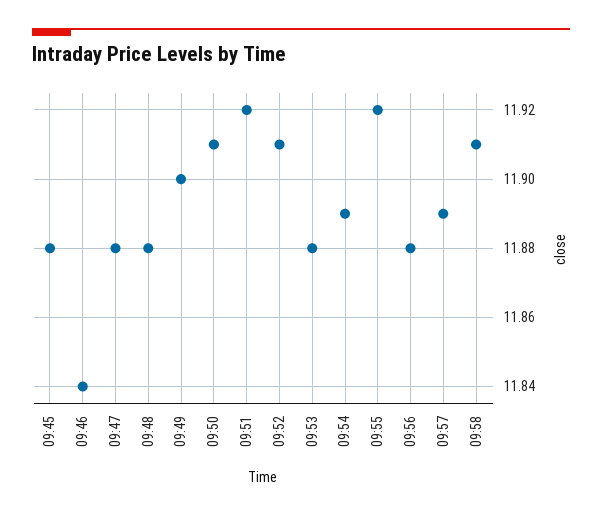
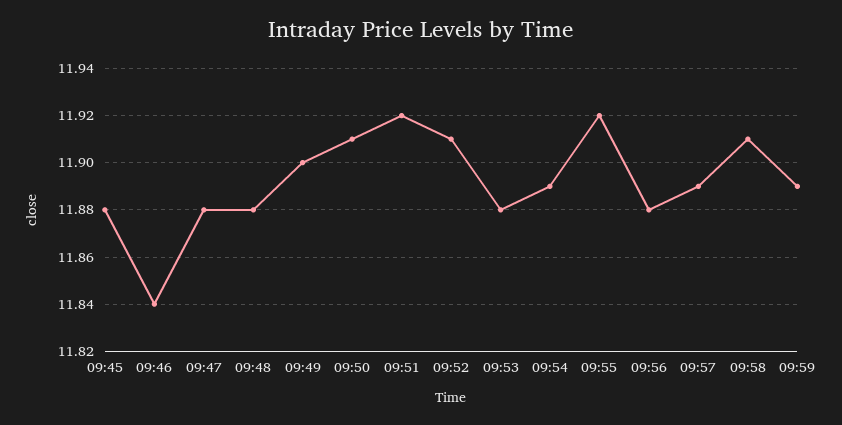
09:59: none -> 11.89

